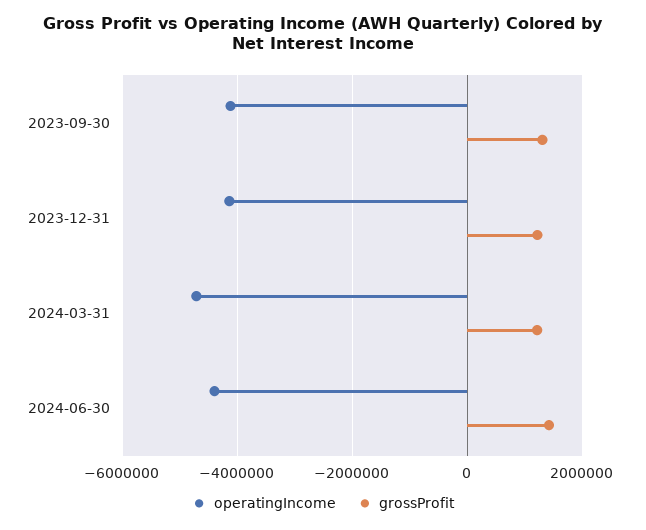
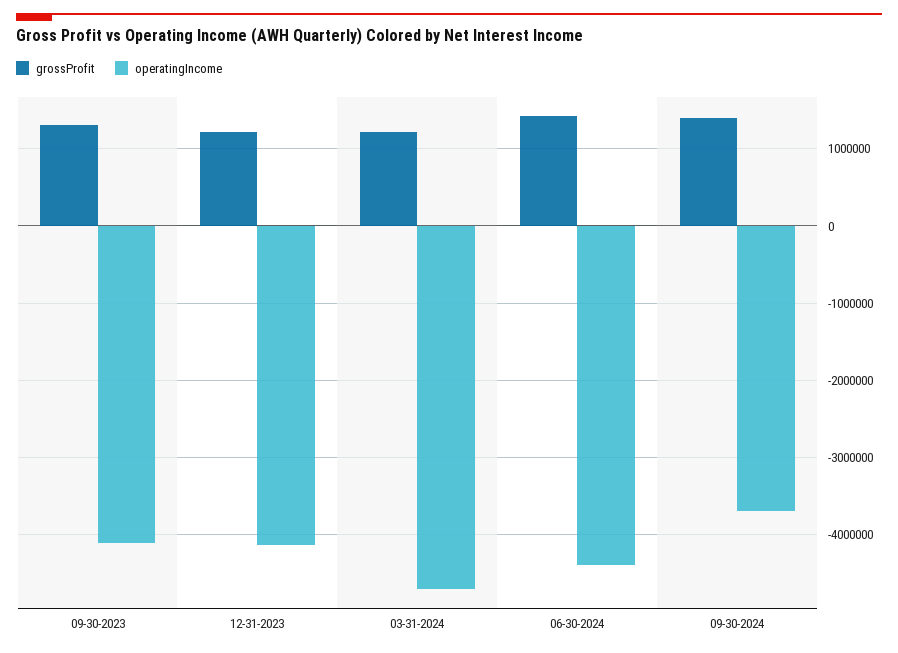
grossProfit, 09-30-2024: none -> 1400000
operatingIncome, 09-30-2024: none -> -3700000

